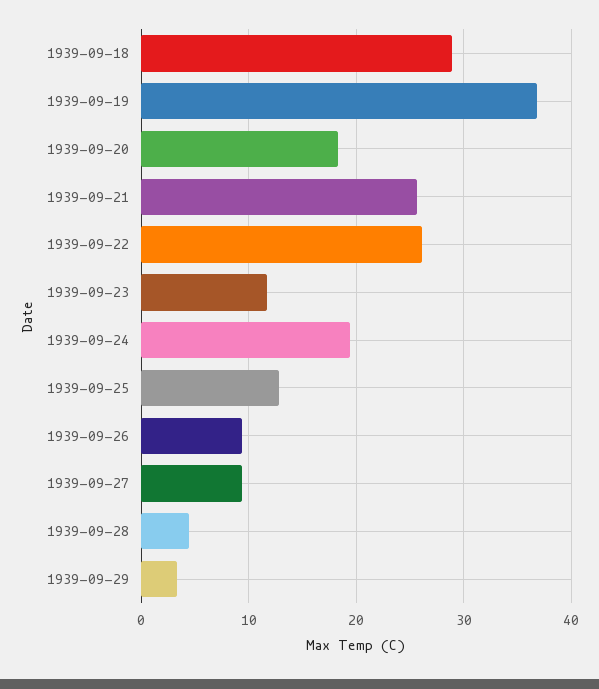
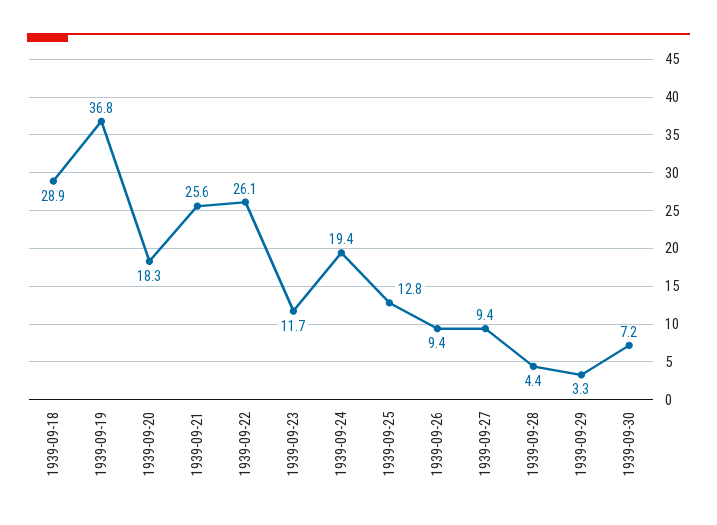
1939-09-30: none -> 7.2

